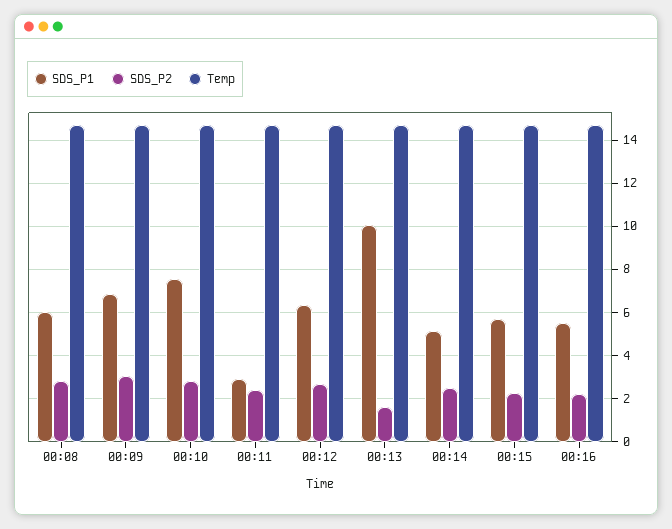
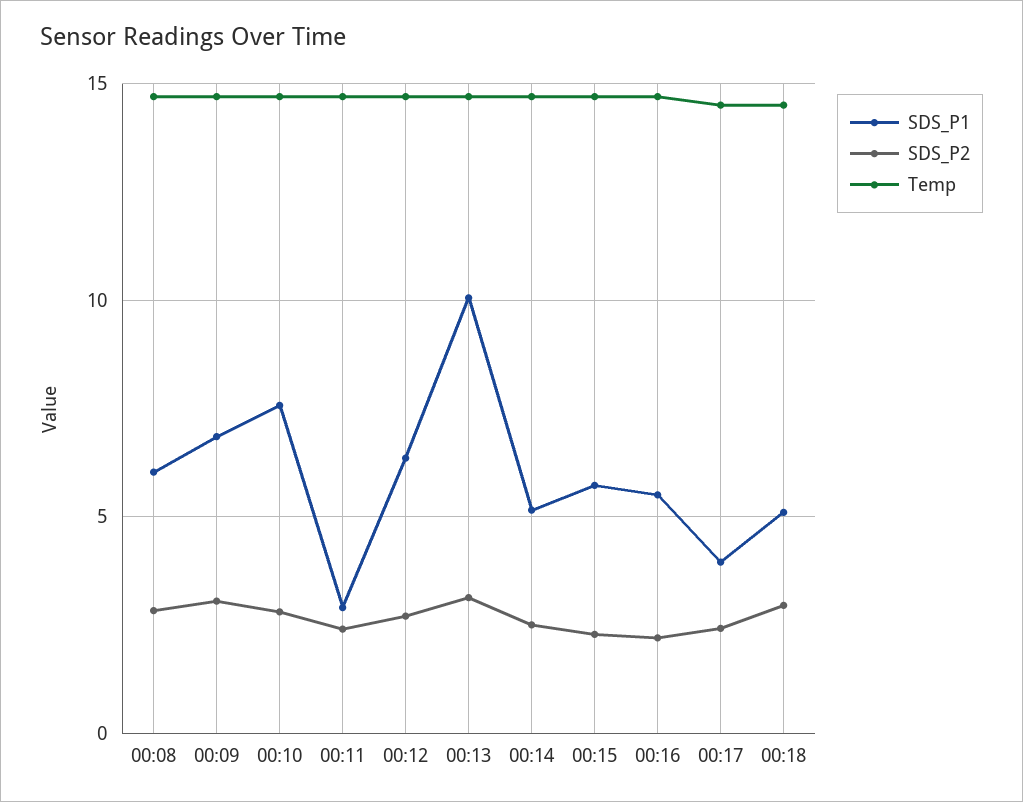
SDS_P2, 00:13: 1.5 -> 3
SDS_P1, 00:17: none -> 4
SDS_P2, 00:17: none -> 2.5
Temp, 00:17: none -> 14.5
SDS_P1, 00:18: none -> 5
SDS_P2, 00:18: none -> 3
Temp, 00:18: none -> 14.5

